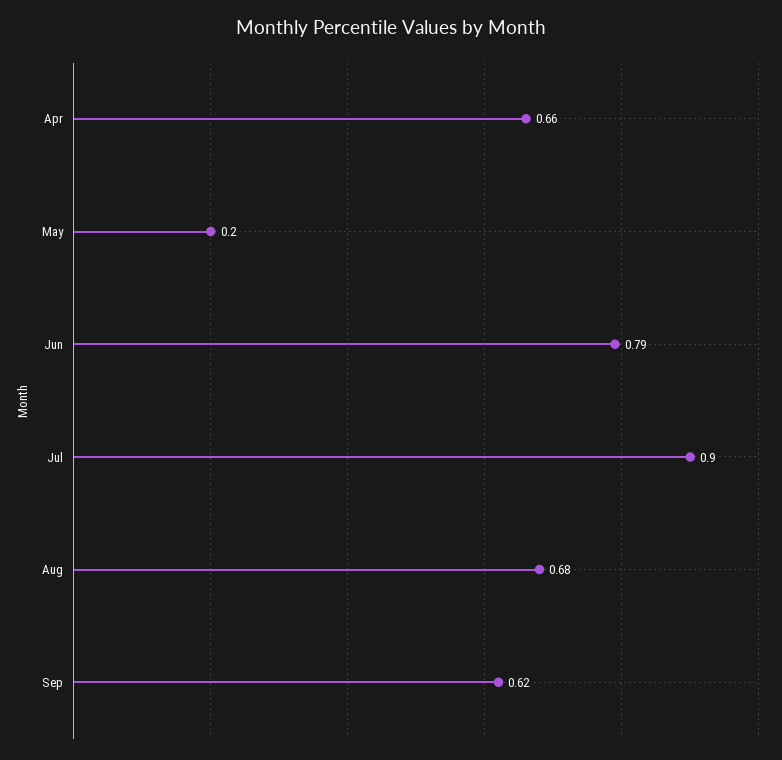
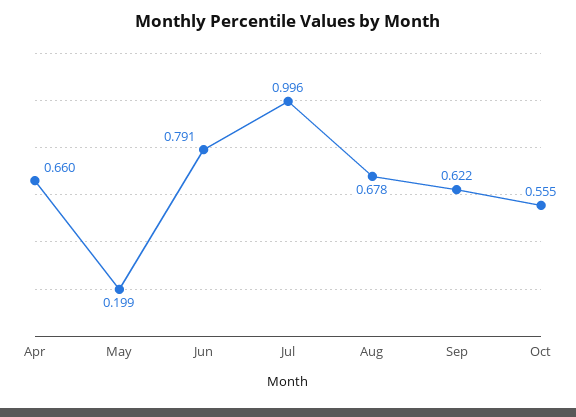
Jul: 0.9 -> 0.996
Oct: none -> 0.555

